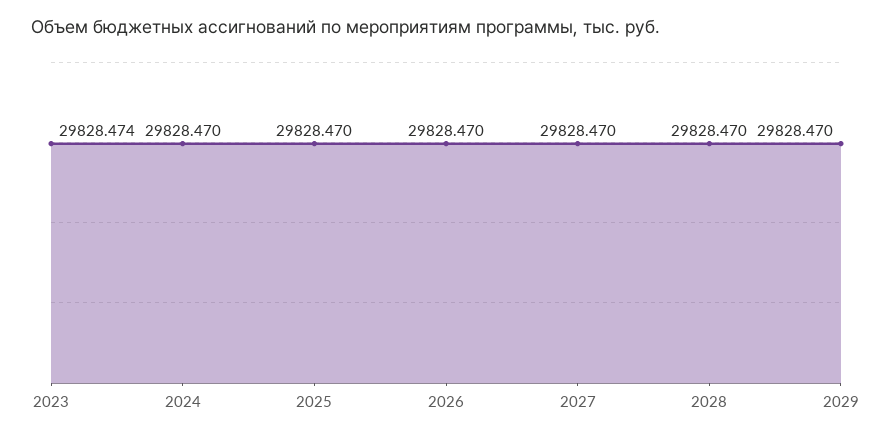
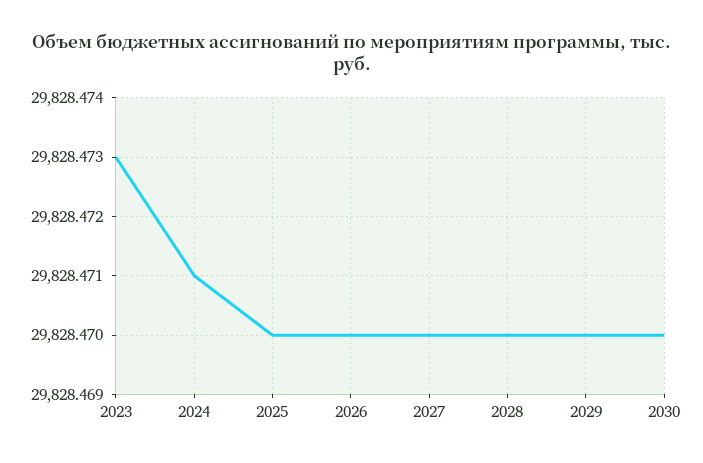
2023: 29828.474 -> 29828.473
2024: 29828.47 -> 29828.471
2030: none -> 29828.47

